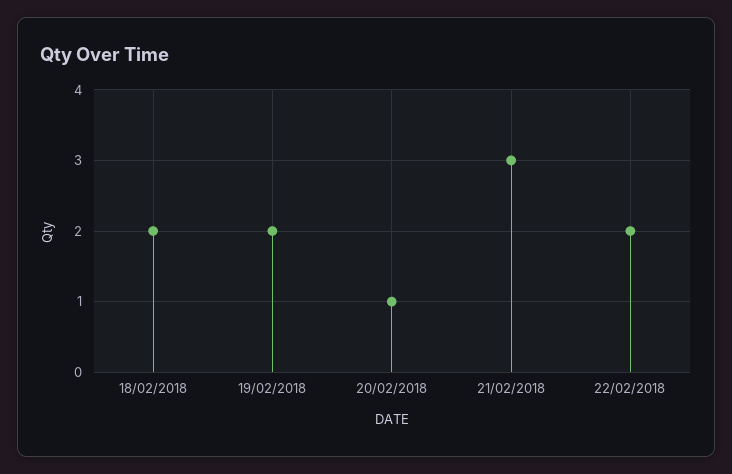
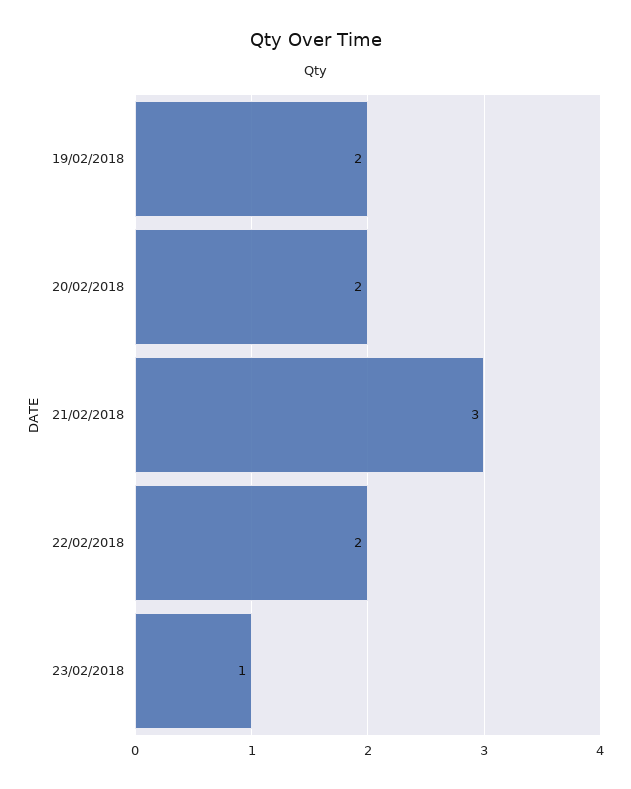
18/02/2018: 2 -> none
20/02/2018: 1 -> 2
23/02/2018: none -> 1

